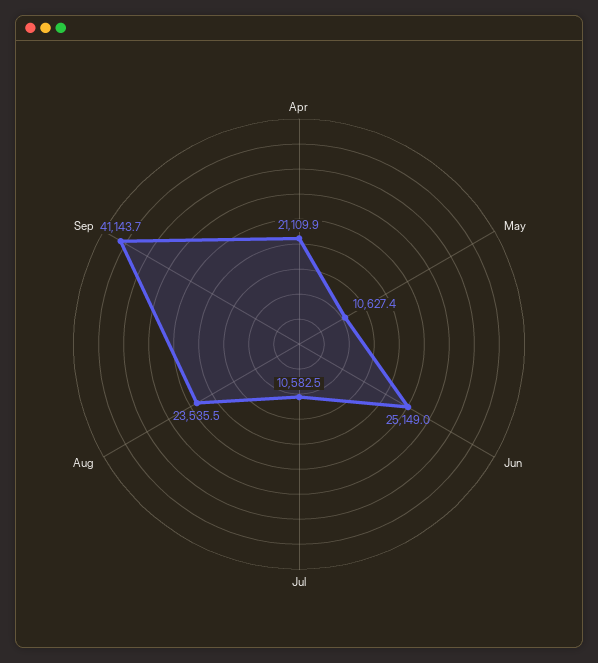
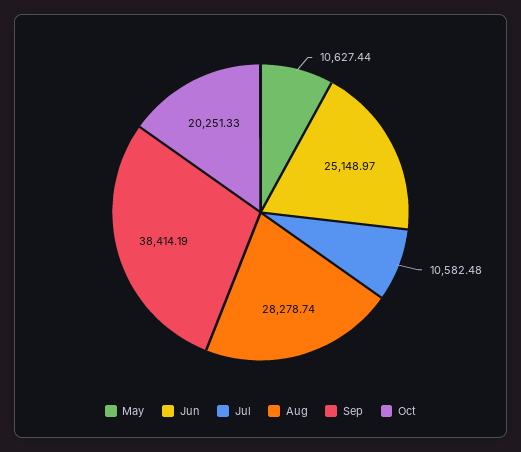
Apr: 21109.9 -> none
Aug: 23535.5 -> 28278.74
Sep: 41143.7 -> 38414.19
Oct: none -> 20251.33

